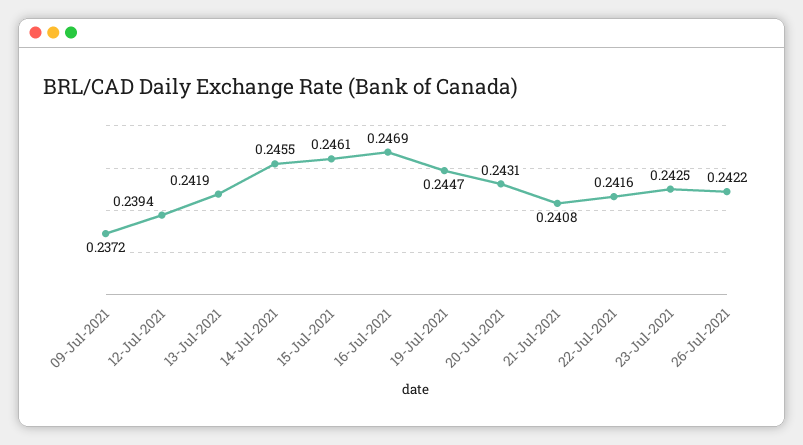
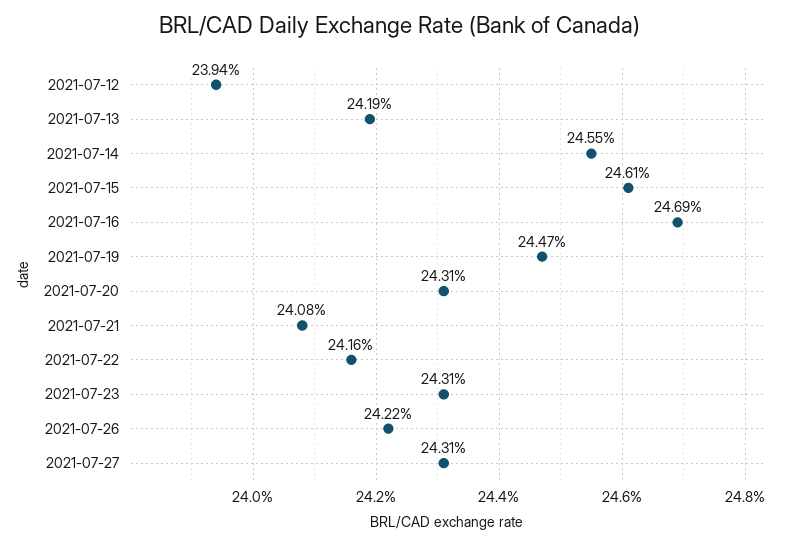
09-Jul-2021: 0.2372 -> none
23-Jul-2021: 0.2425 -> 0.2431
2021-07-27: none -> 0.2431

